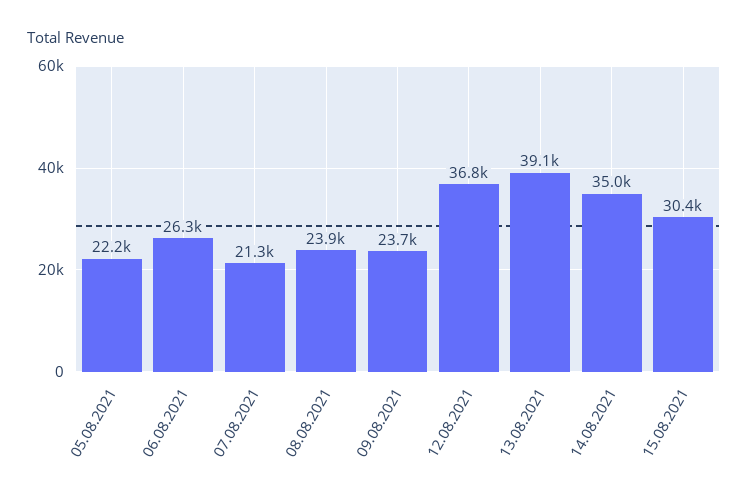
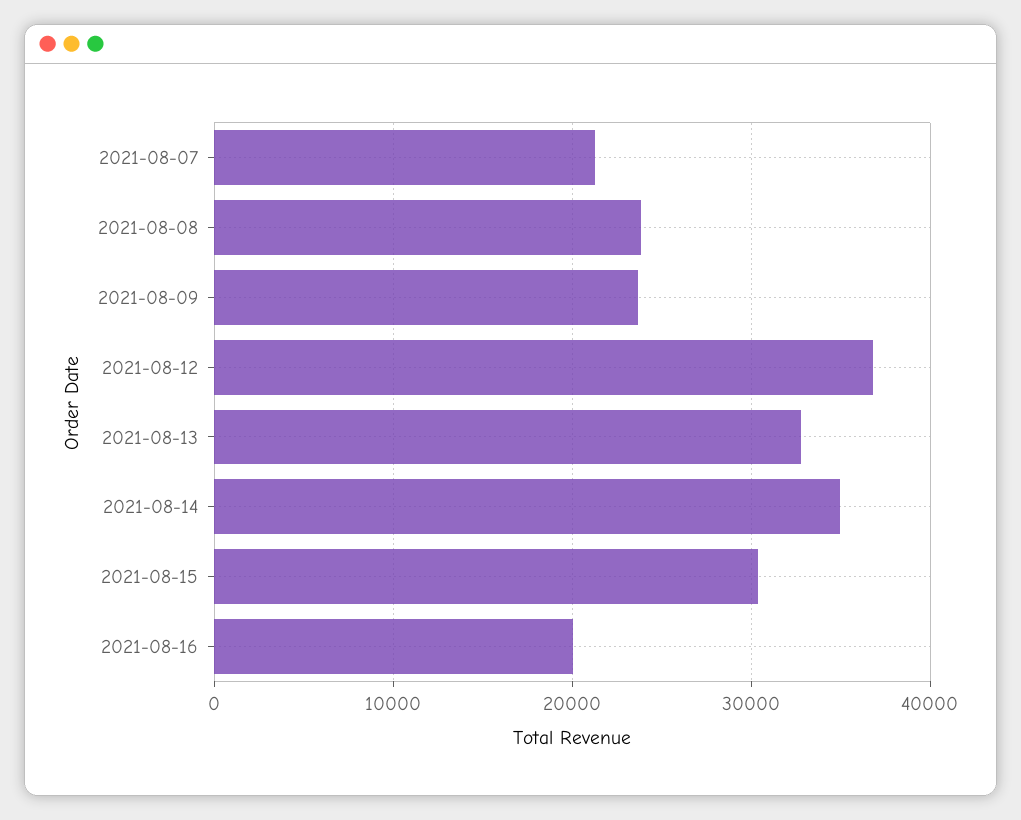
05.08.2021: 22200 -> none
06.08.2021: 26300 -> none
13.08.2021: 39100 -> 33000
2021-08-16: none -> 20000

